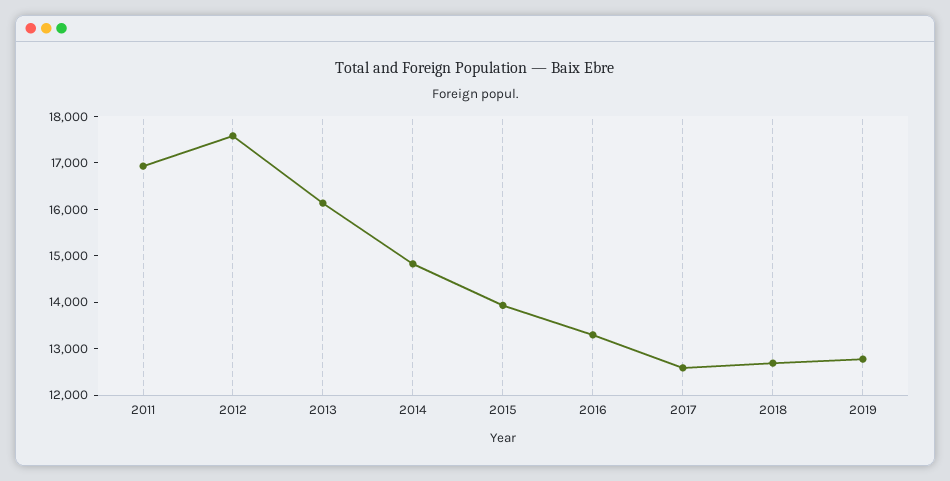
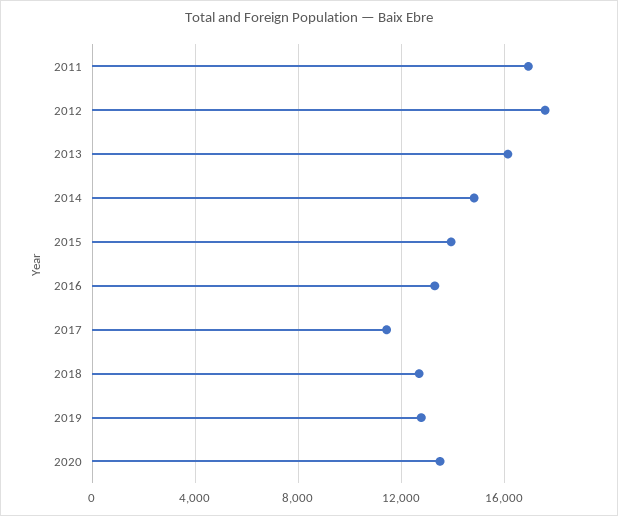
2017: 12600 -> 11500
2020: none -> 13500

